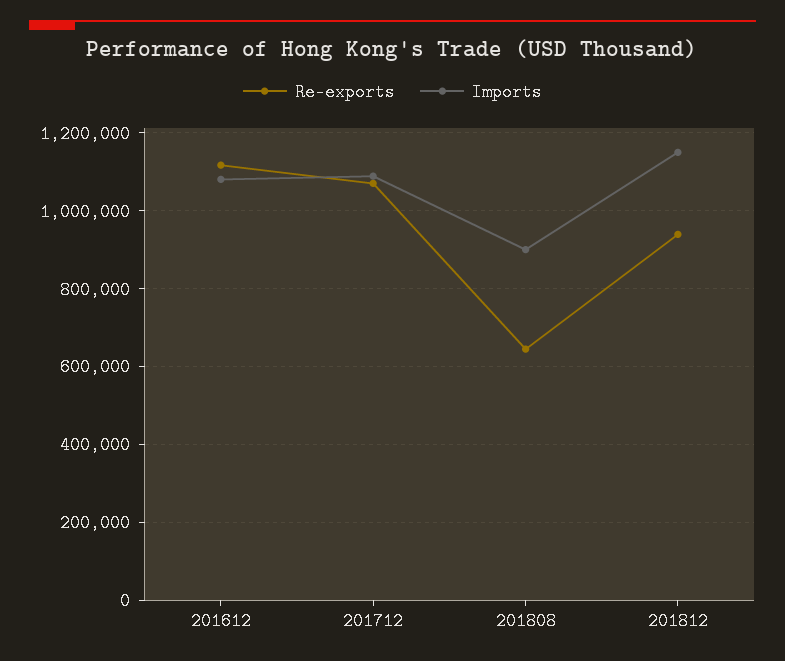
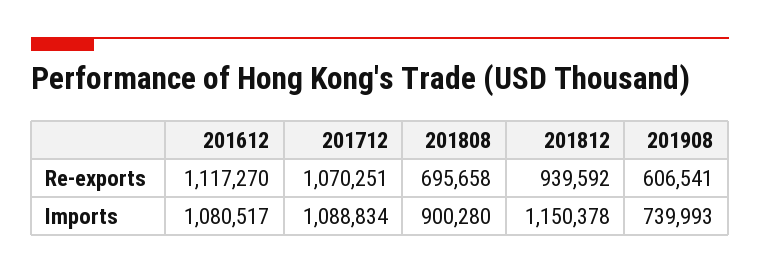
Re-exports, 201808: 640000 -> 695658
Re-exports, 201908: none -> 606541
Imports, 201908: none -> 739993

